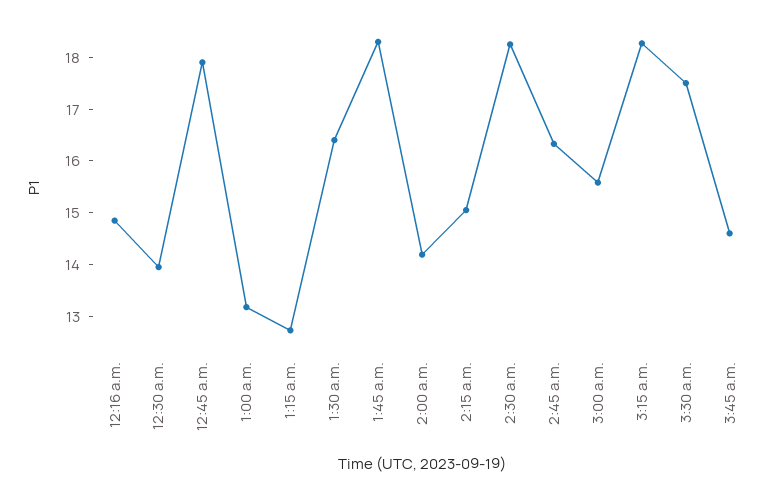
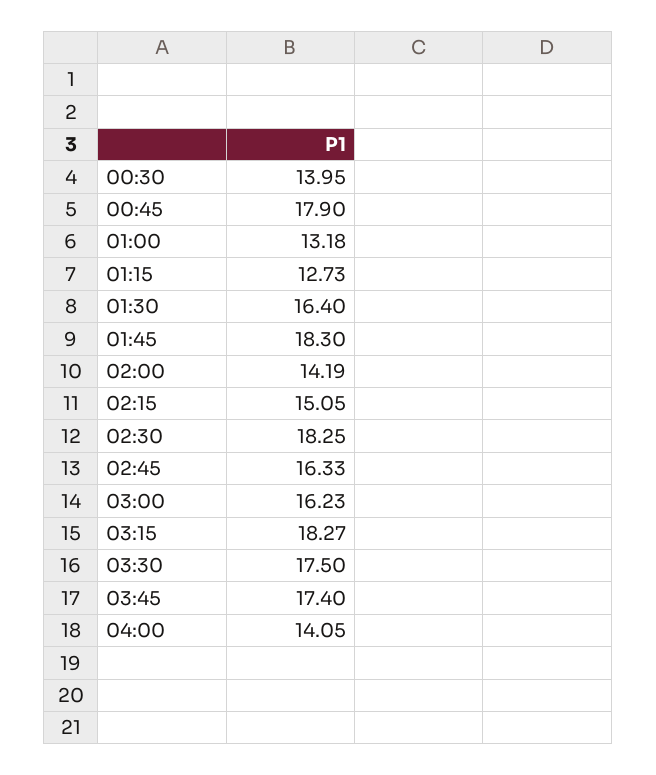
12:16 a.m.: 14.8 -> none
3:00 a.m.: 15.6 -> 16.23
3:45 a.m.: 14.6 -> 17.4
04:00: none -> 14.05

